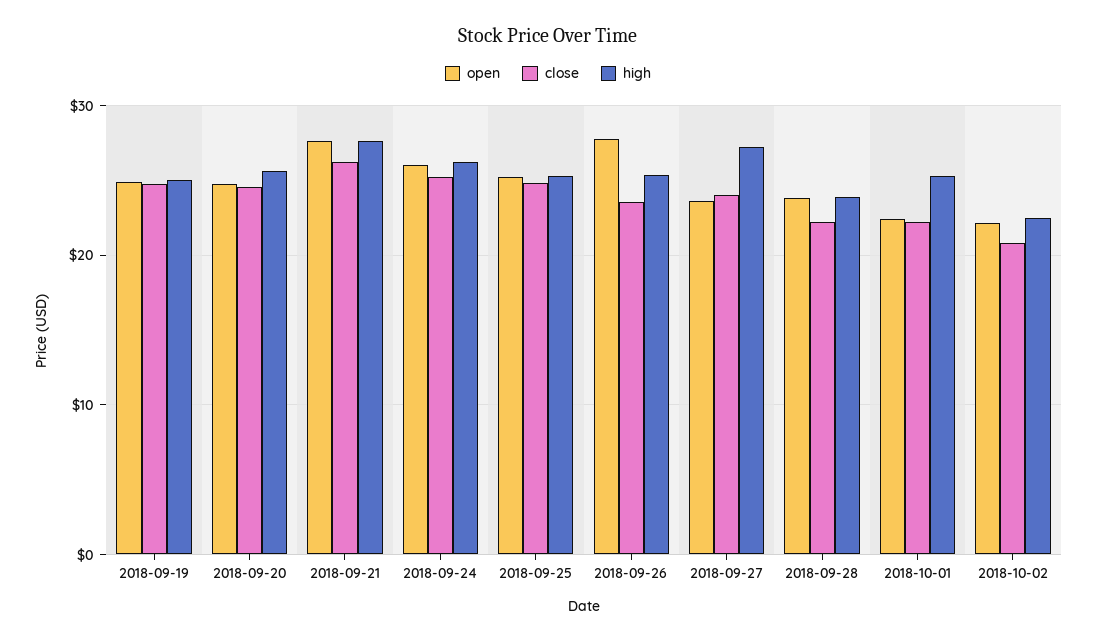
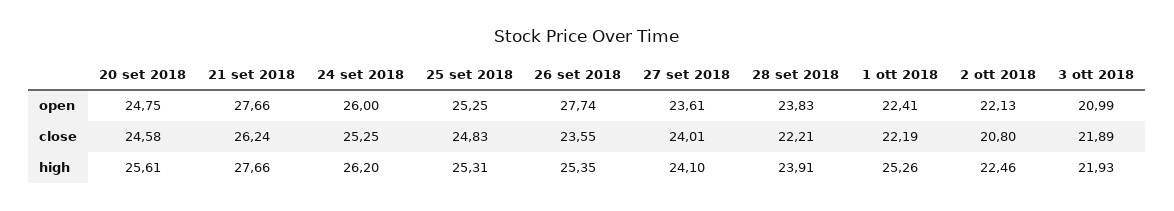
open, 2018-09-19: 25 -> none
close, 2018-09-19: 25 -> none
high, 2018-09-19: 25 -> none
high, 2018-09-27: 27 -> 24.1
open, 3 ott 2018: none -> 20.99
close, 3 ott 2018: none -> 21.89
high, 3 ott 2018: none -> 21.93

